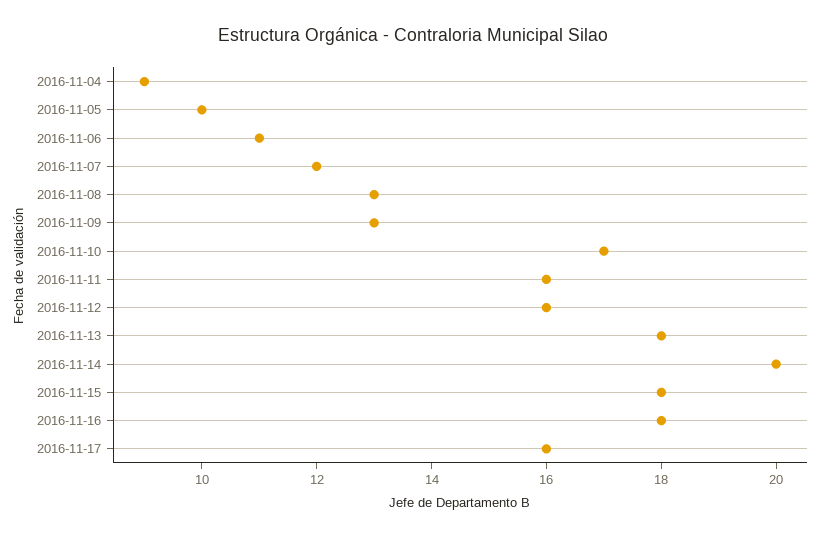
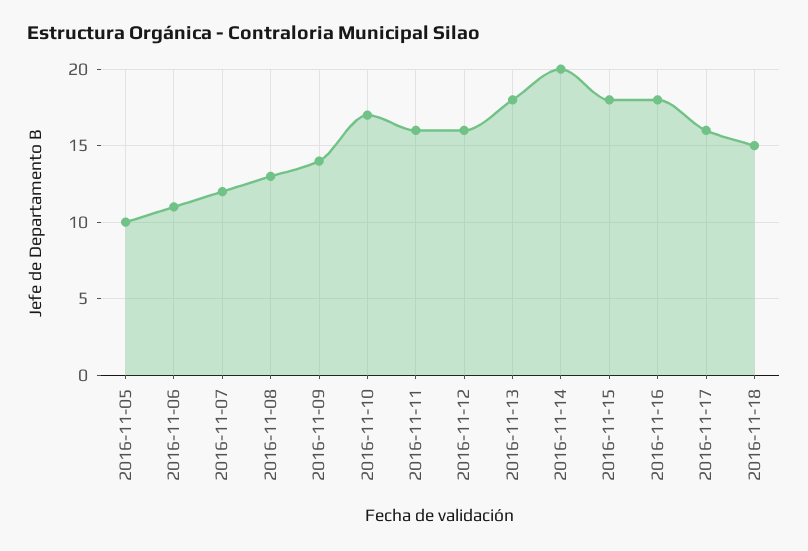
2016-11-04: 9 -> none
2016-11-09: 13 -> 14
2016-11-18: none -> 15

